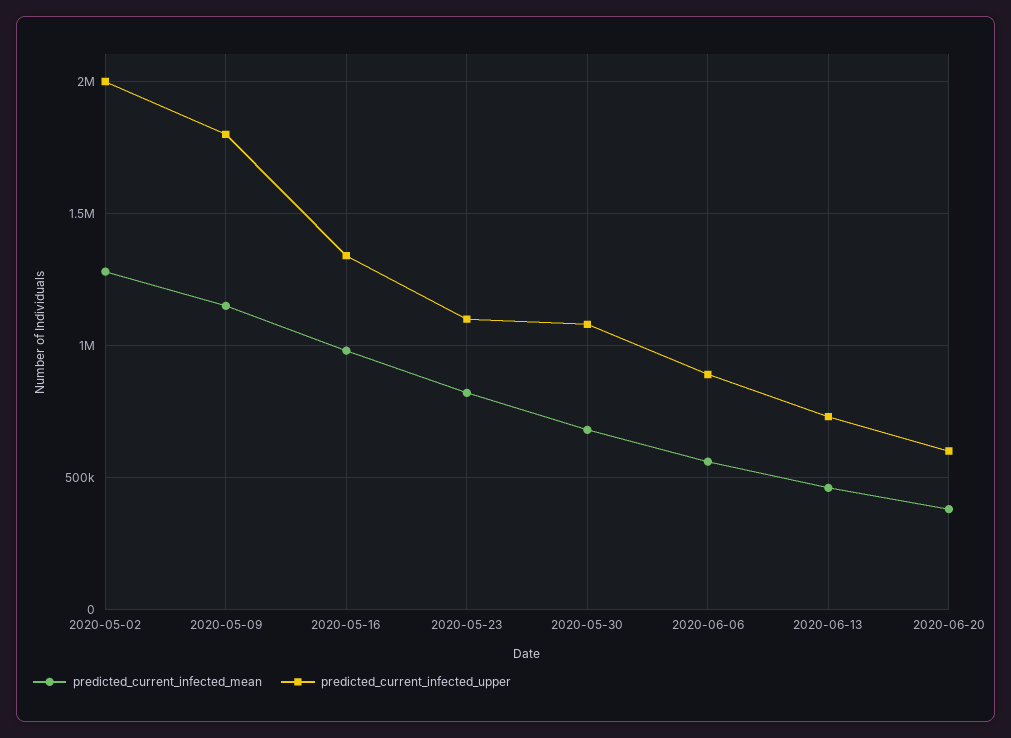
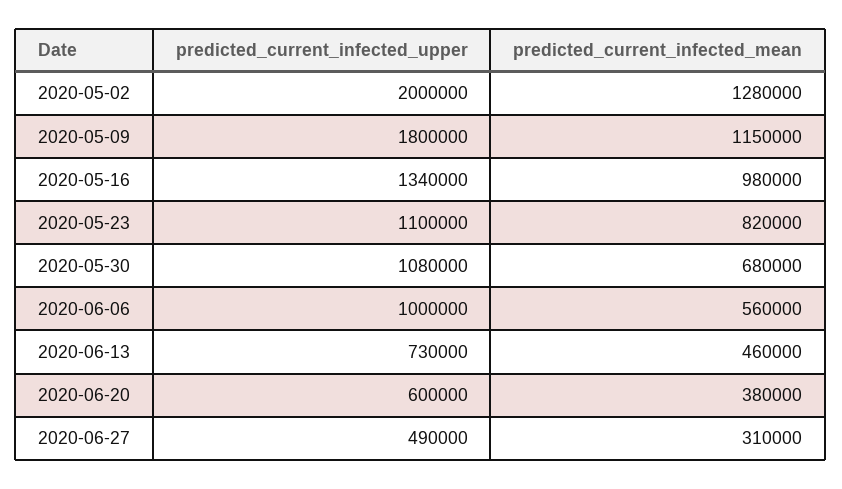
predicted_current_infected_upper, 2020-06-06: 900000 -> 1000000
predicted_current_infected_upper, 2020-06-27: none -> 490000
predicted_current_infected_mean, 2020-06-27: none -> 310000

